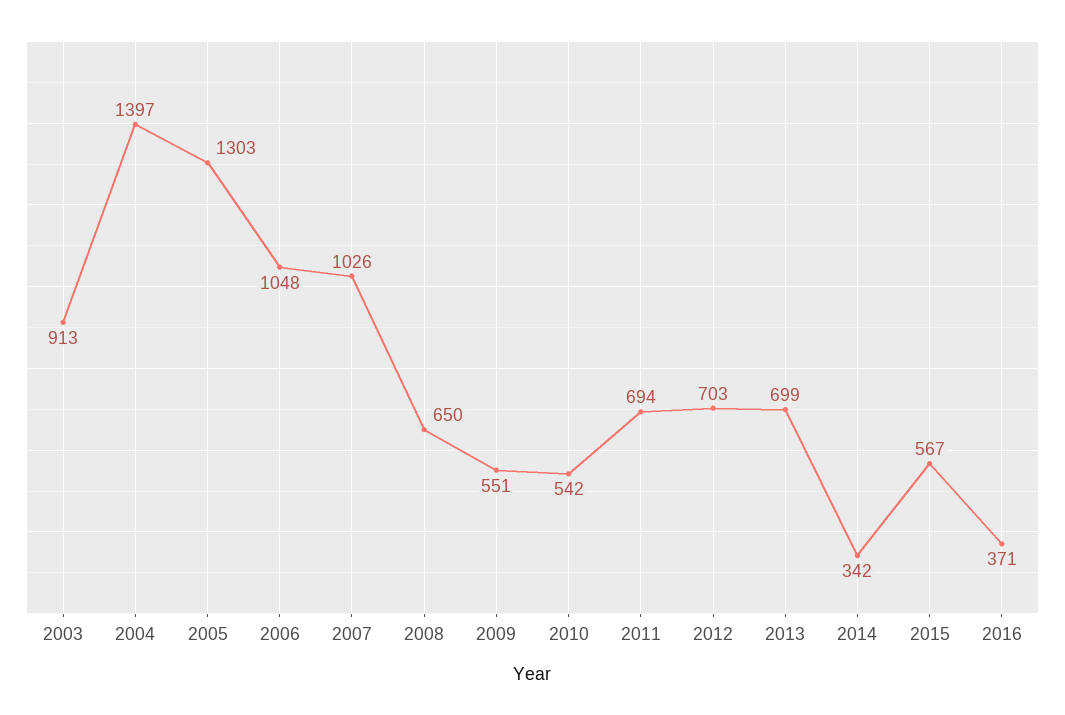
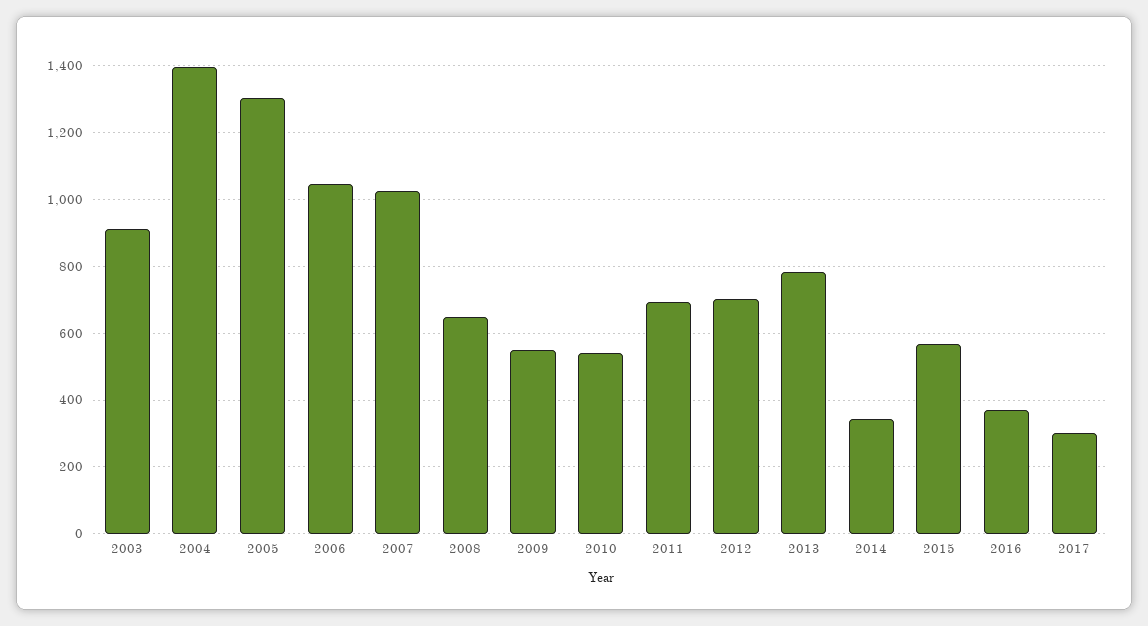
2013: 699 -> 780
2017: none -> 300

